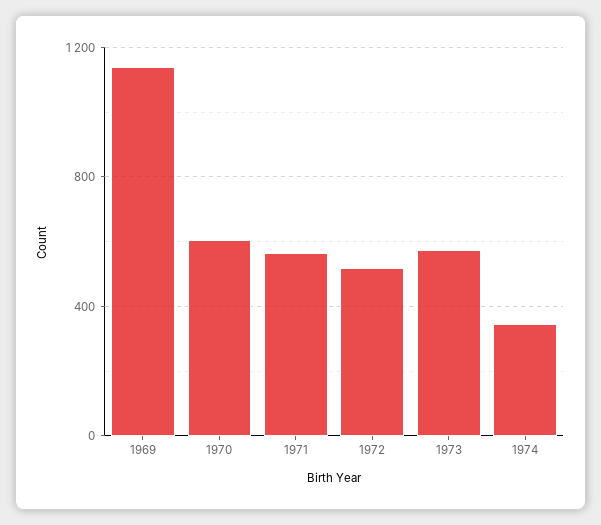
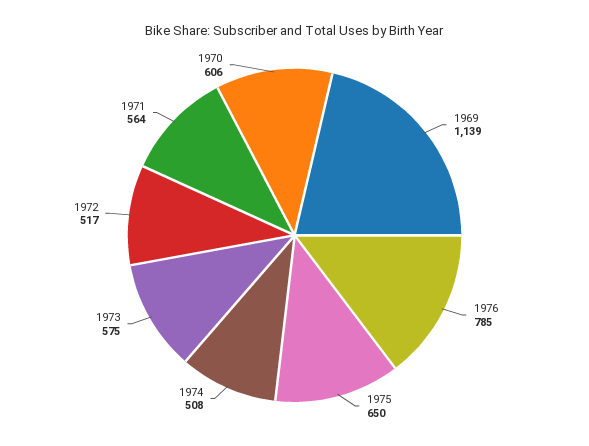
1974: 350 -> 508
1976: none -> 785
1975: none -> 650

